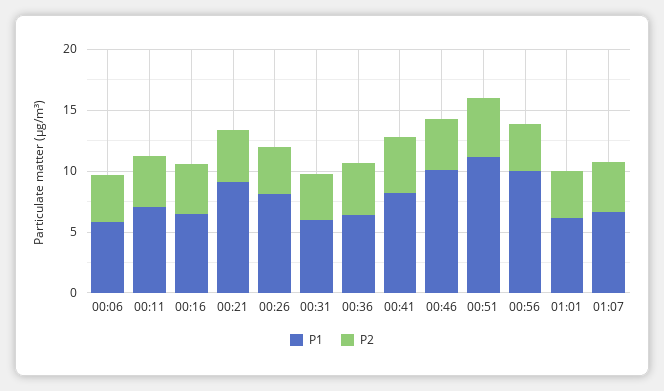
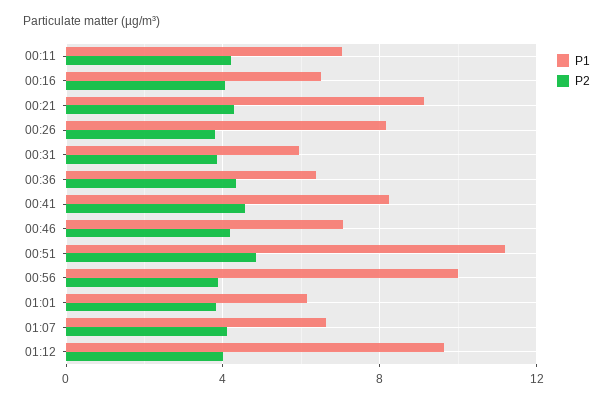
P1, 00:06: 6 -> none
P2, 00:06: 4 -> none
P1, 00:46: 10 -> 7
P1, 01:12: none -> 9.5
P2, 01:12: none -> 4

